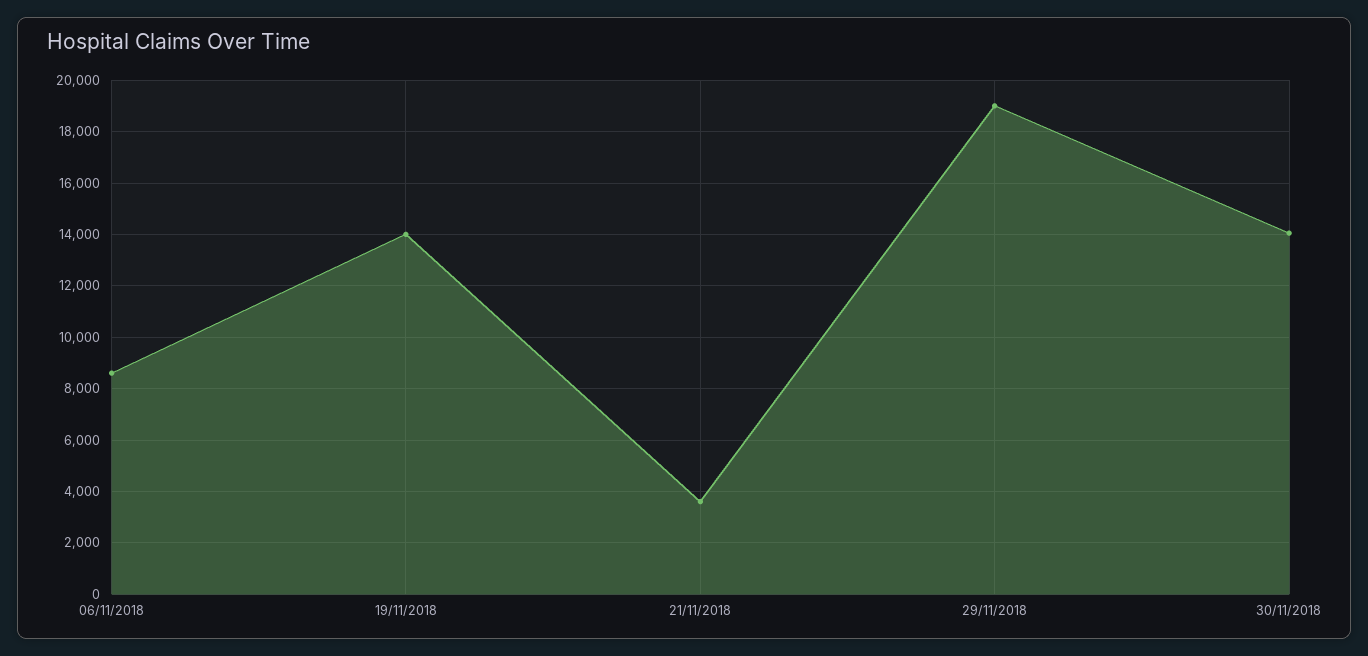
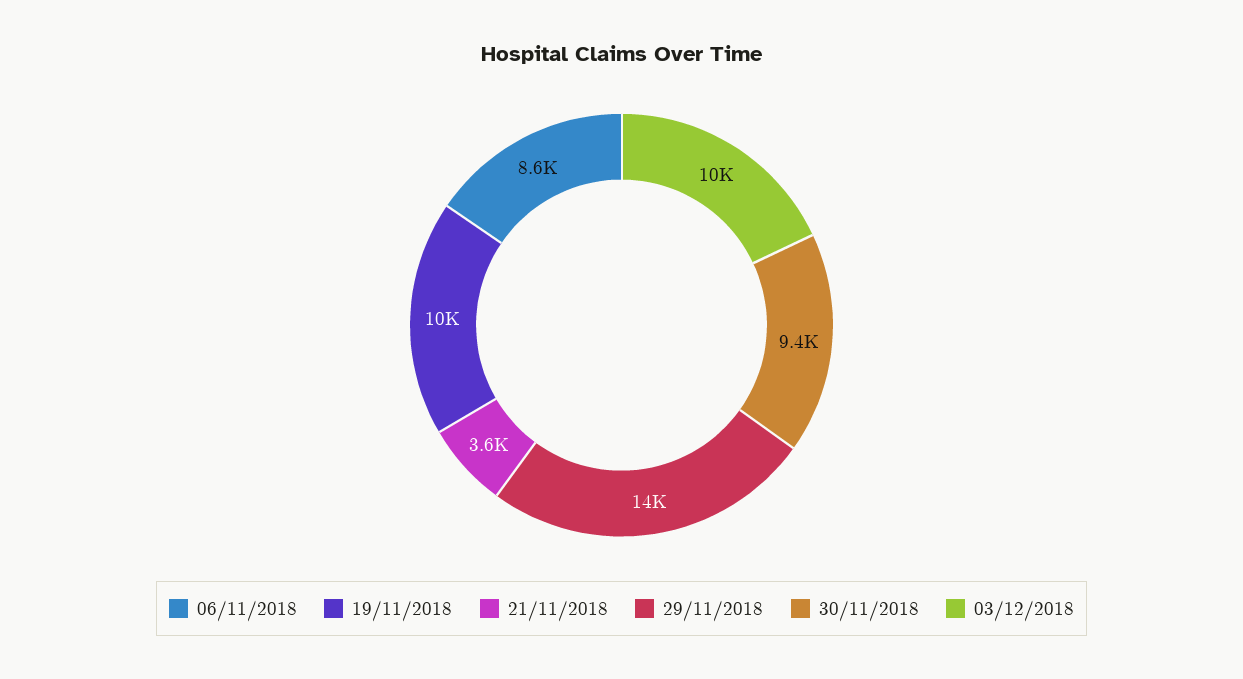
19/11/2018: 14000 -> 10000
29/11/2018: 19000 -> 14000
30/11/2018: 14000 -> 9400
03/12/2018: none -> 10000

